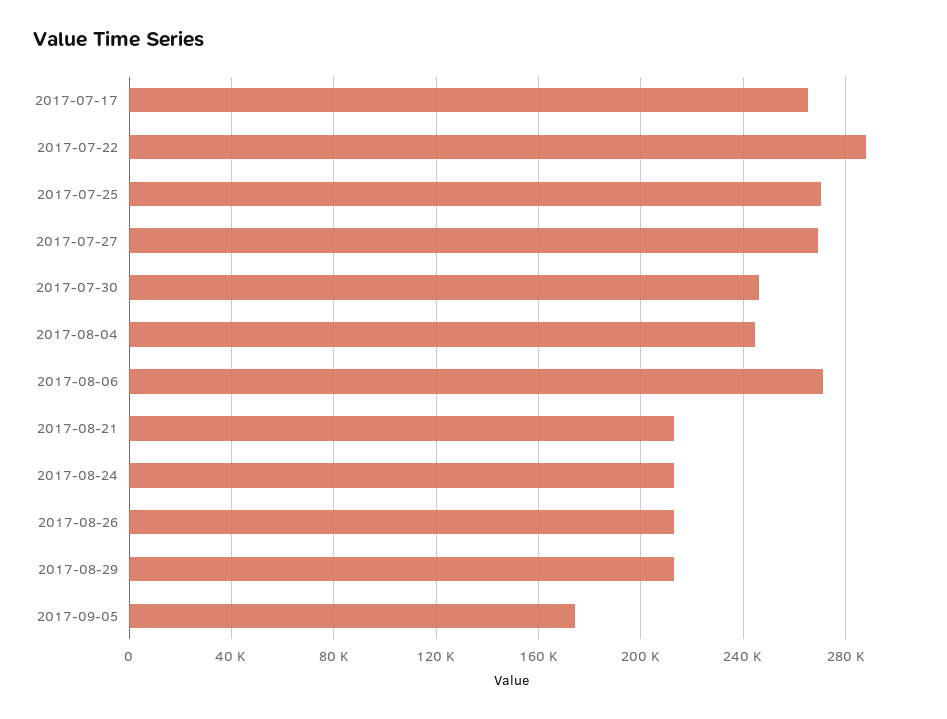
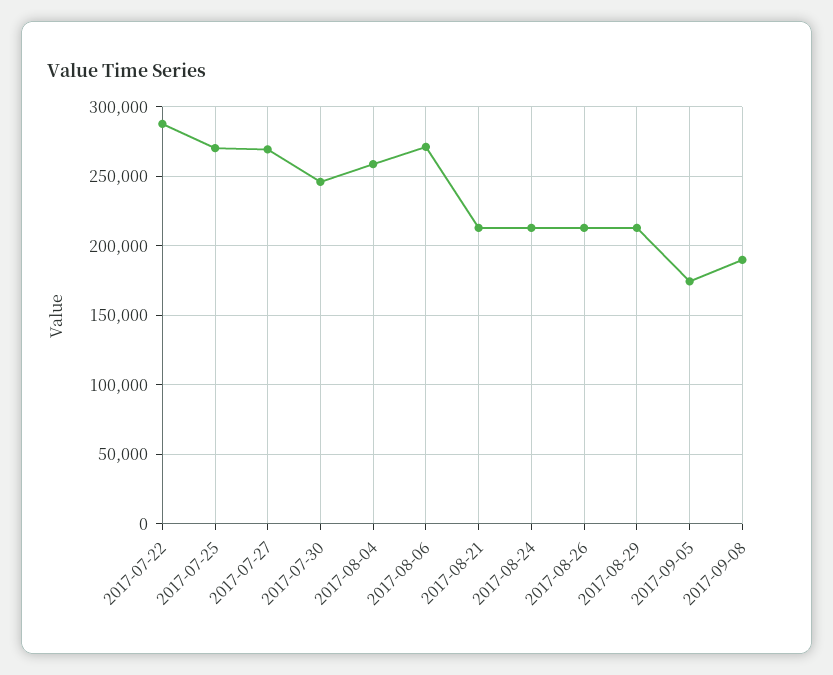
2017-07-17: 265000 -> none
2017-08-04: 245000 -> 260000
2017-09-08: none -> 190000

